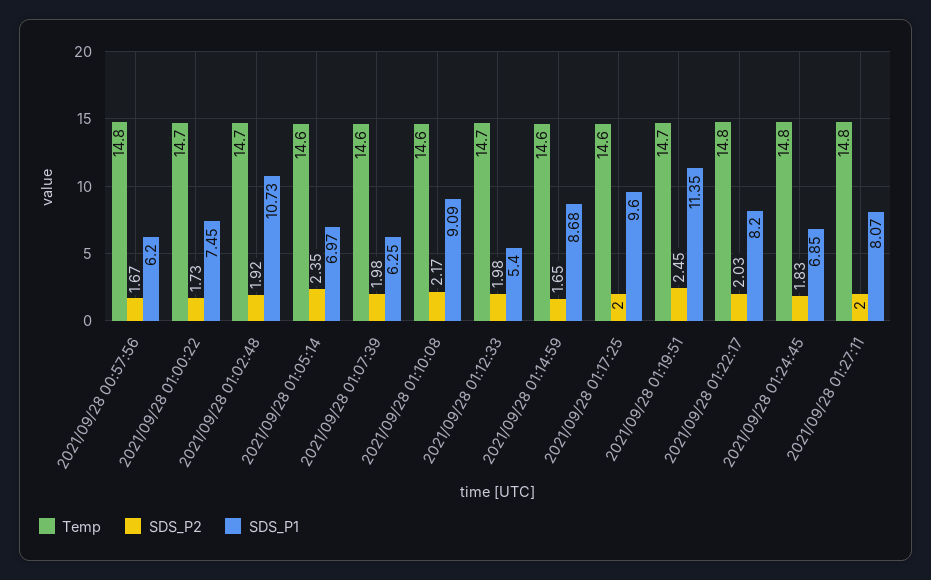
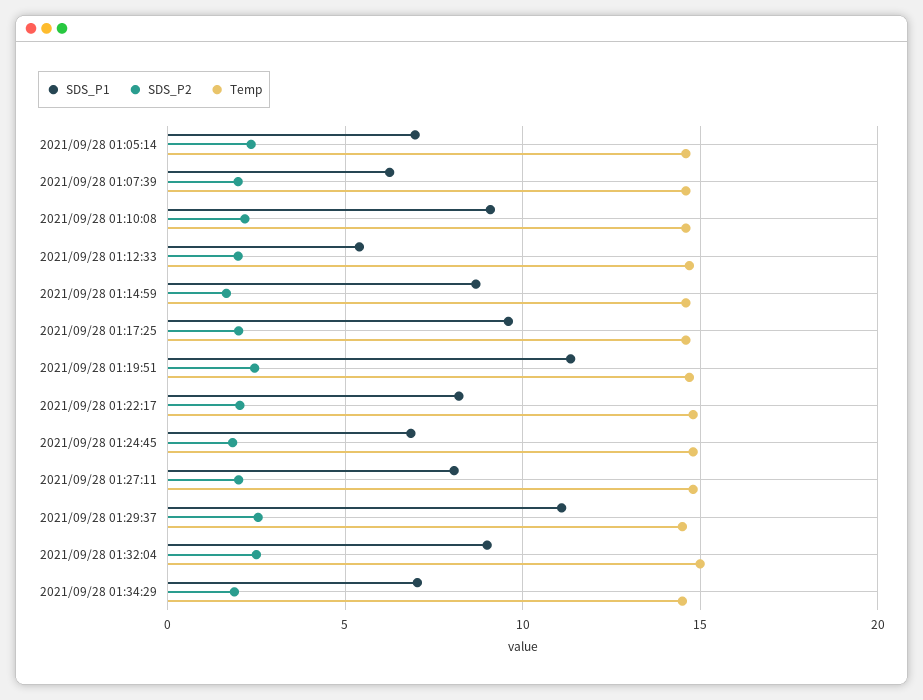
Temp, 2021/09/28 00:57:56: 14.8 -> none
SDS_P2, 2021/09/28 00:57:56: 1.67 -> none
SDS_P1, 2021/09/28 00:57:56: 6.2 -> none
Temp, 2021/09/28 01:00:22: 14.7 -> none
SDS_P2, 2021/09/28 01:00:22: 1.73 -> none
SDS_P1, 2021/09/28 01:00:22: 7.45 -> none
Temp, 2021/09/28 01:02:48: 14.7 -> none
SDS_P2, 2021/09/28 01:02:48: 1.92 -> none
SDS_P1, 2021/09/28 01:02:48: 10.73 -> none
SDS_P1, 2021/09/28 01:29:37: none -> 11
SDS_P2, 2021/09/28 01:29:37: none -> 2.5
Temp, 2021/09/28 01:29:37: none -> 14.5
SDS_P1, 2021/09/28 01:32:04: none -> 9
SDS_P2, 2021/09/28 01:32:04: none -> 2.5
Temp, 2021/09/28 01:32:04: none -> 15
SDS_P1, 2021/09/28 01:34:29: none -> 7
SDS_P2, 2021/09/28 01:34:29: none -> 2
Temp, 2021/09/28 01:34:29: none -> 14.5

